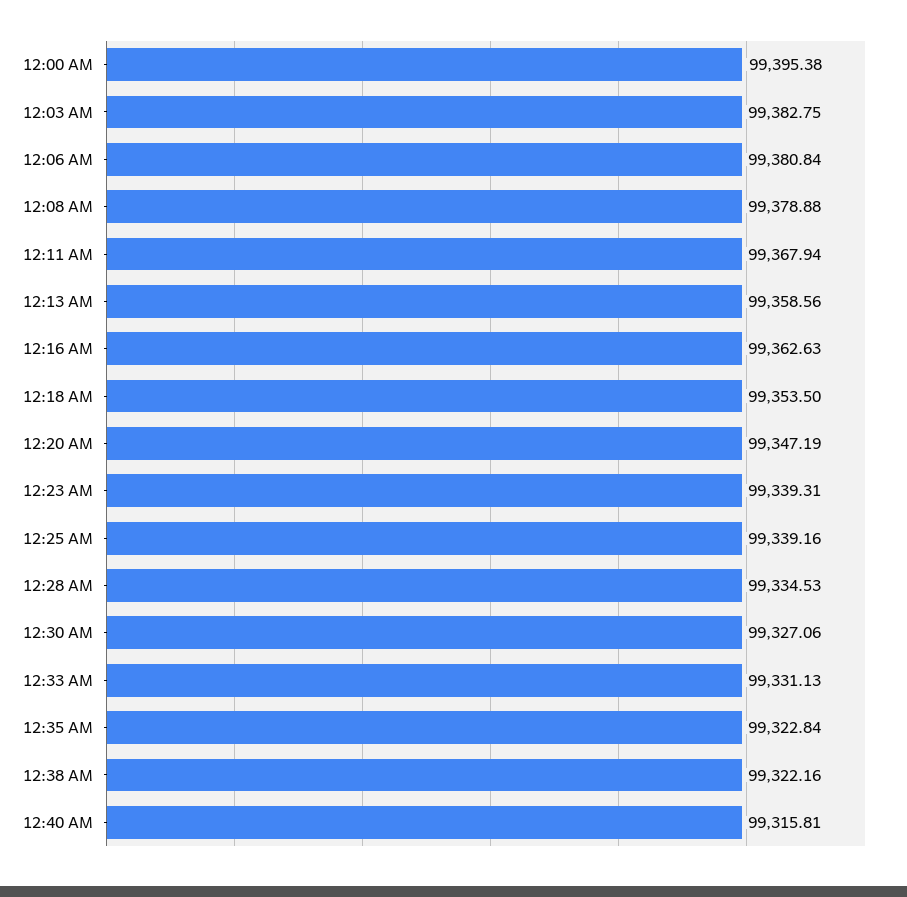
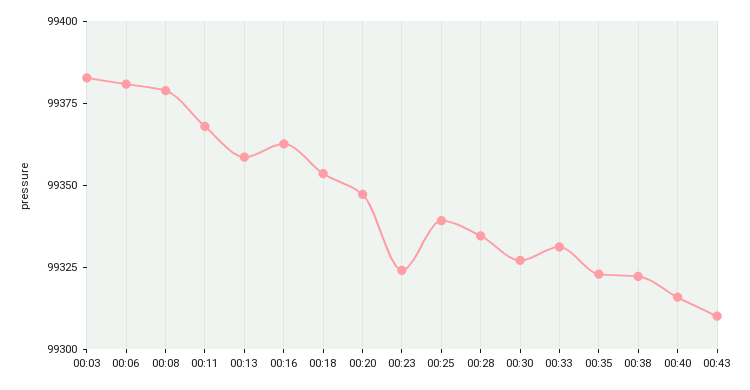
12:00 AM: 99395.38 -> none
12:23 AM: 99339.31 -> 99325
00:43: none -> 99310

